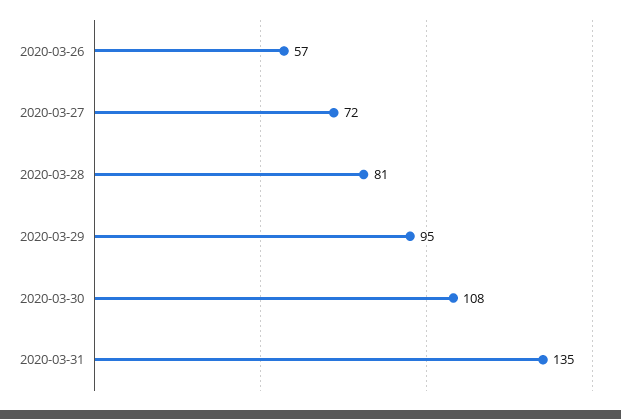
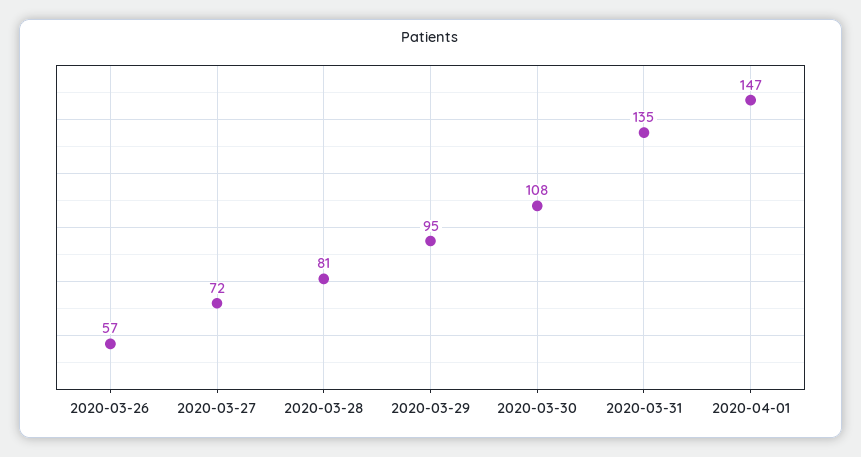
2020-04-01: none -> 147

